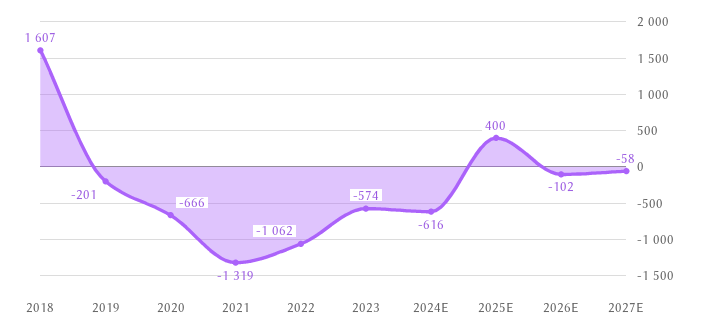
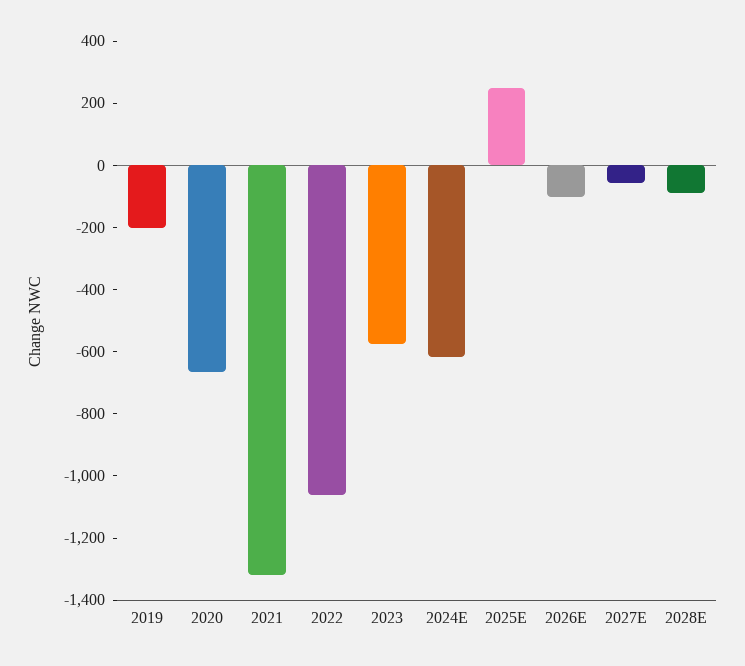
2018: 1607 -> none
2025E: 400 -> 250
2028E: none -> -100

